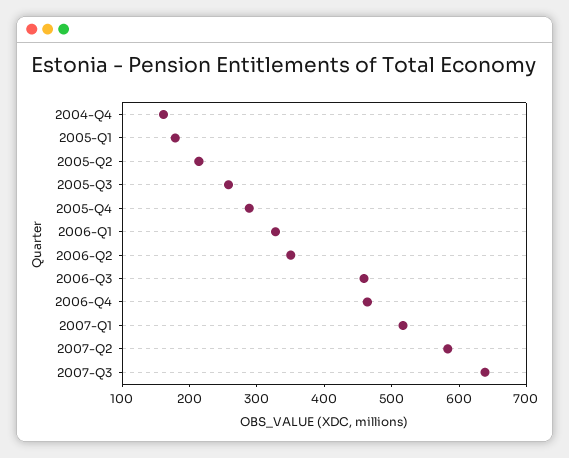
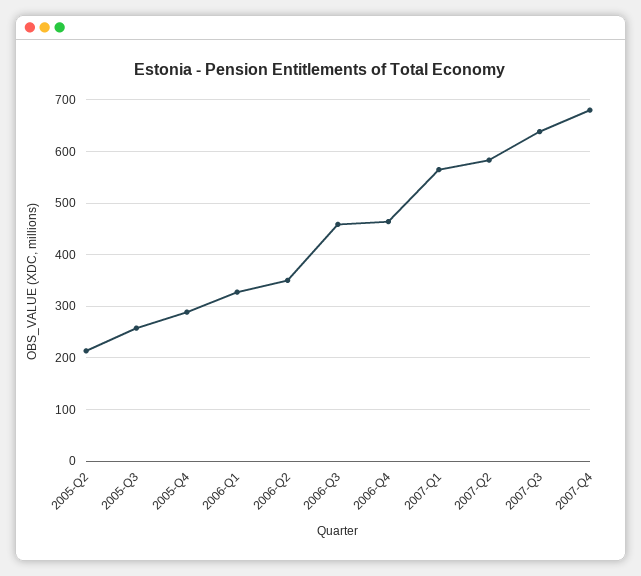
2004-Q4: 160 -> none
2005-Q1: 180 -> none
2007-Q1: 520 -> 560
2007-Q4: none -> 680

